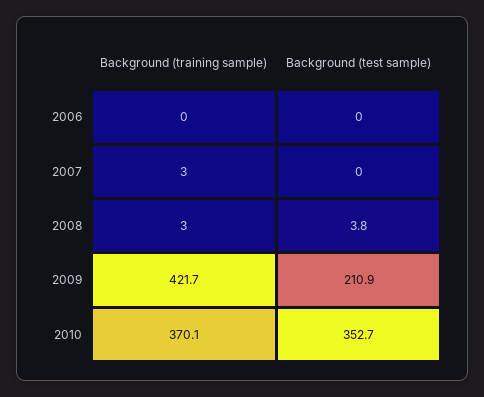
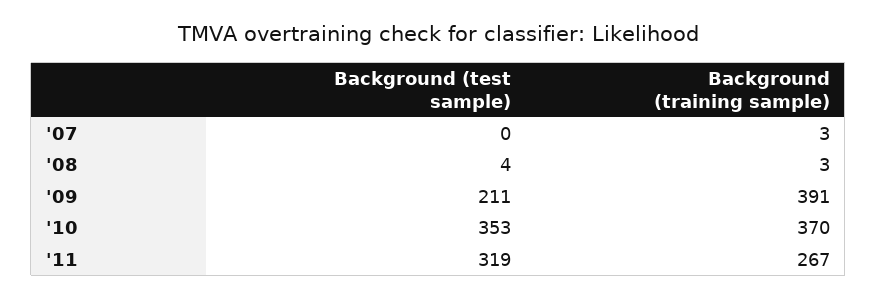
Background (training sample), 2006: 0 -> none
Background (test sample), 2006: 0 -> none
Background (training sample), 2009: 421.7 -> 391
Background (test sample), '11: none -> 319
Background (training sample), '11: none -> 267

